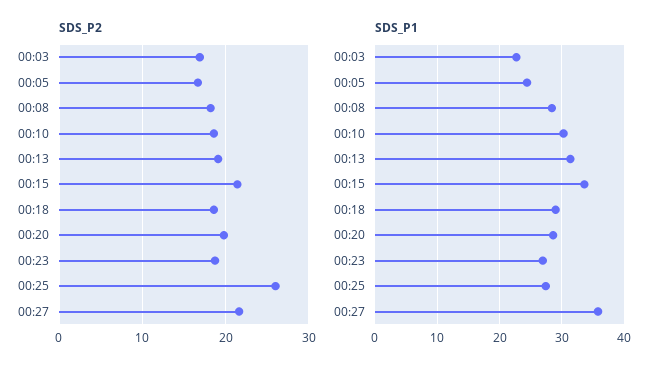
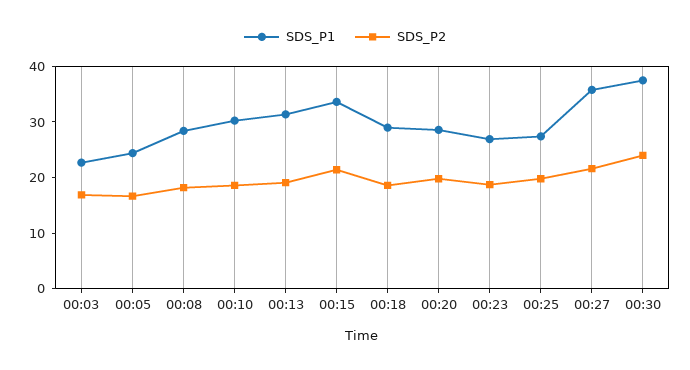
SDS_P2, 00:25: 26 -> 20
SDS_P1, 00:30: none -> 38
SDS_P2, 00:30: none -> 24

